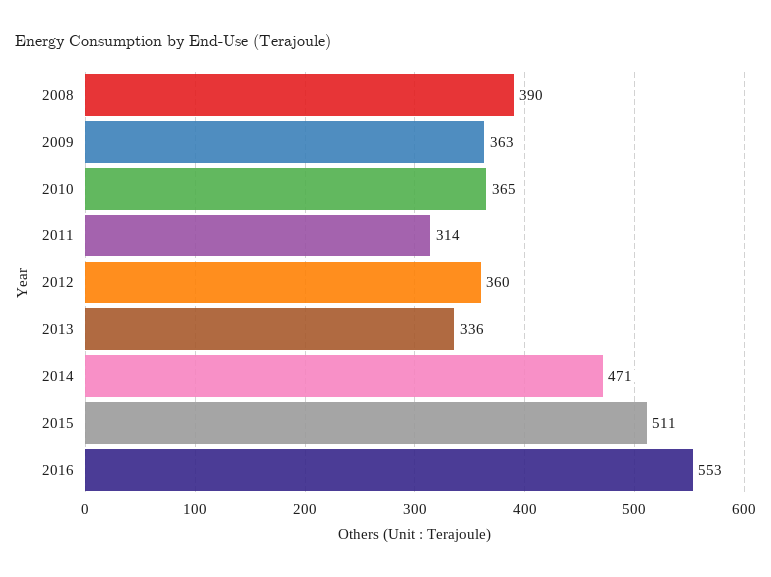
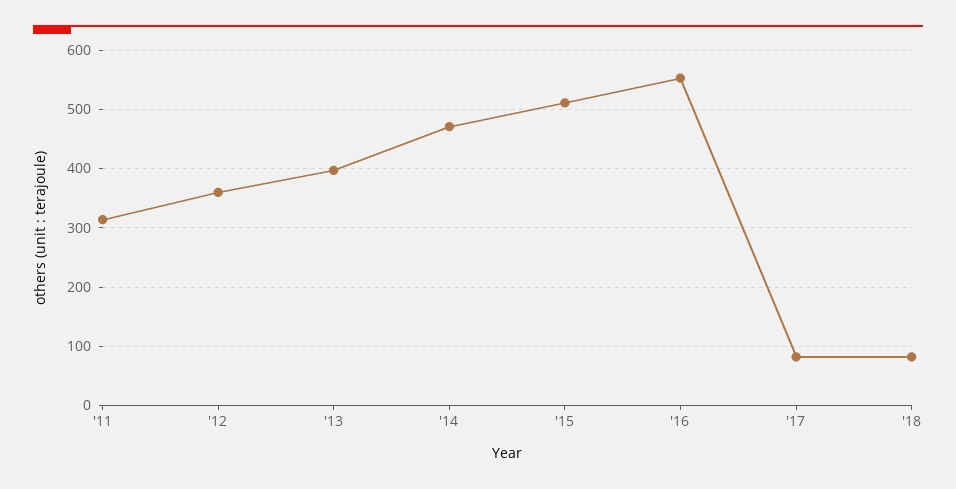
2008: 390 -> none
2009: 363 -> none
2010: 365 -> none
2013: 336 -> 400
'17: none -> 80
'18: none -> 80

